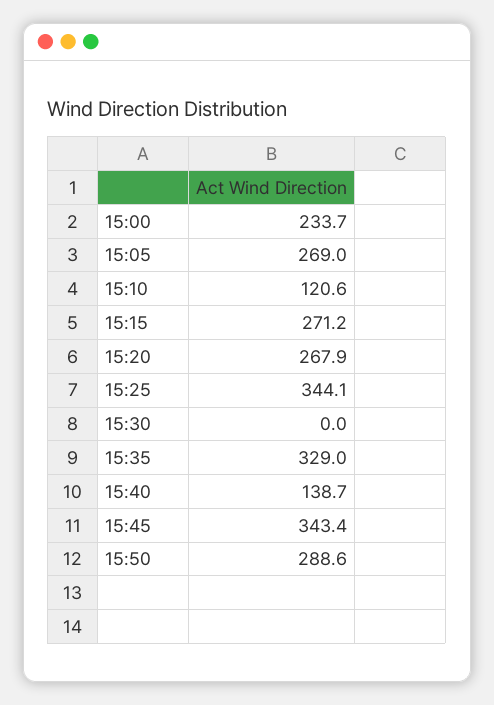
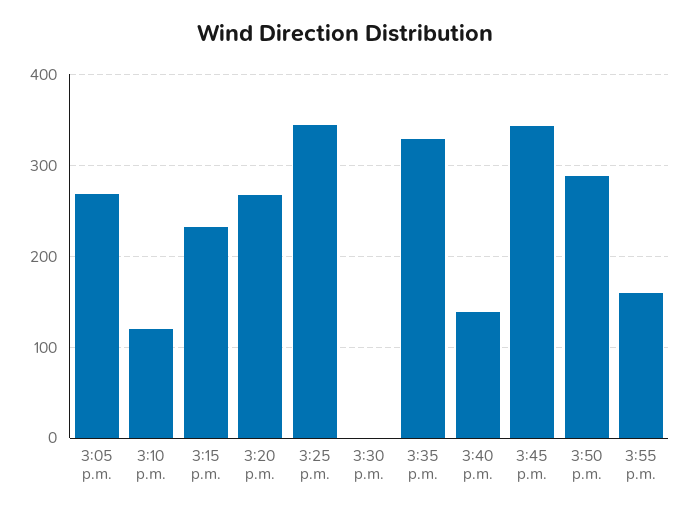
15:00: 233.7 -> none
15:15: 271.2 -> 230
3:55 p.m.: none -> 160

